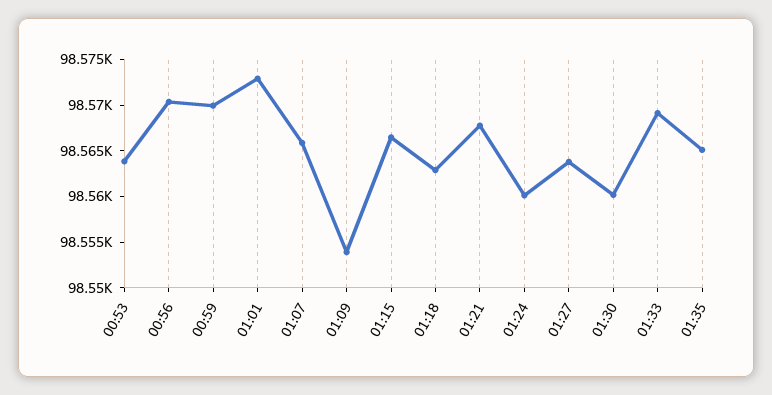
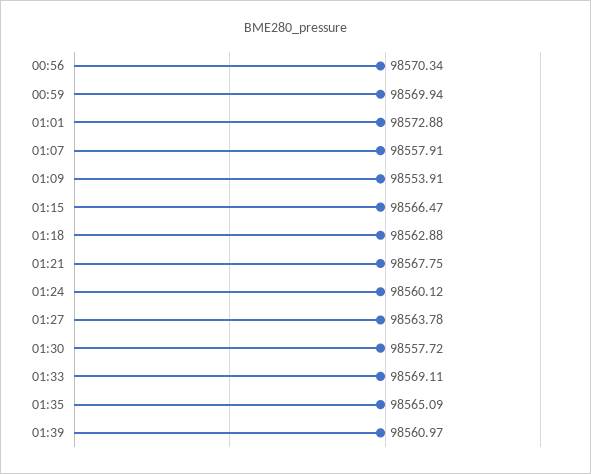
00:53: 98564 -> none
01:07: 98566 -> 98557.91
01:30: 98560 -> 98557.72
01:39: none -> 98560.97

